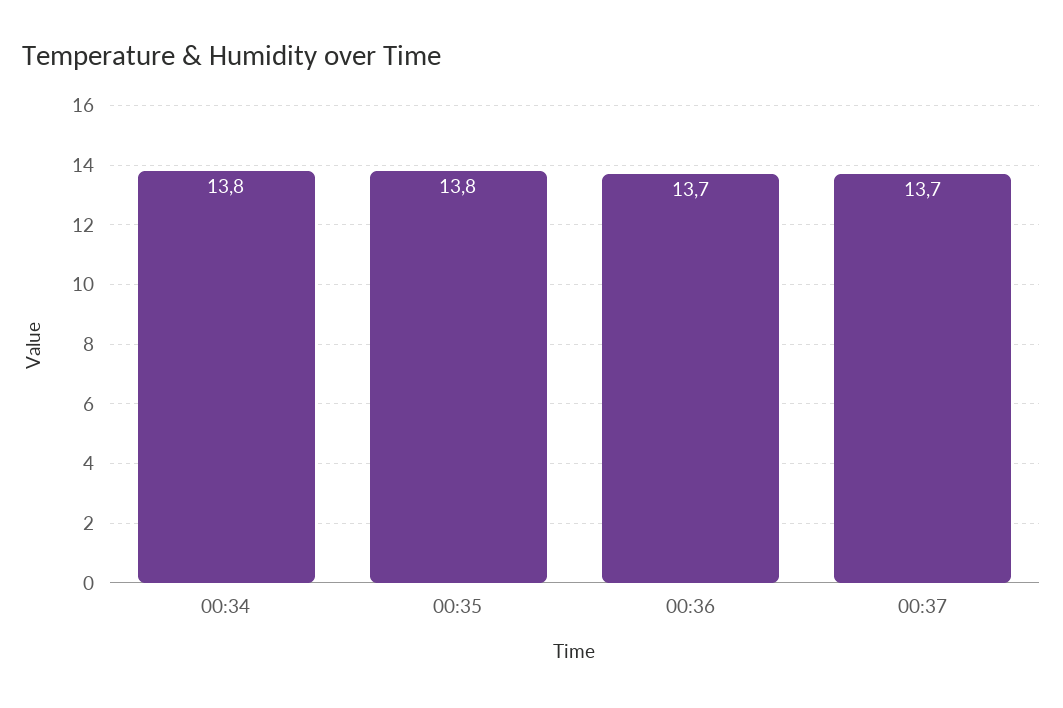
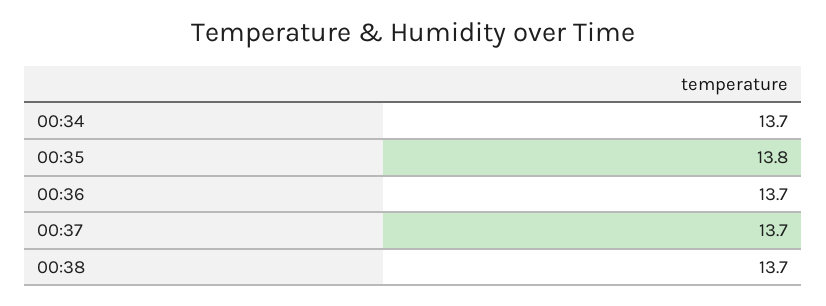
00:34: 13.8 -> 13.7
00:38: none -> 13.7

